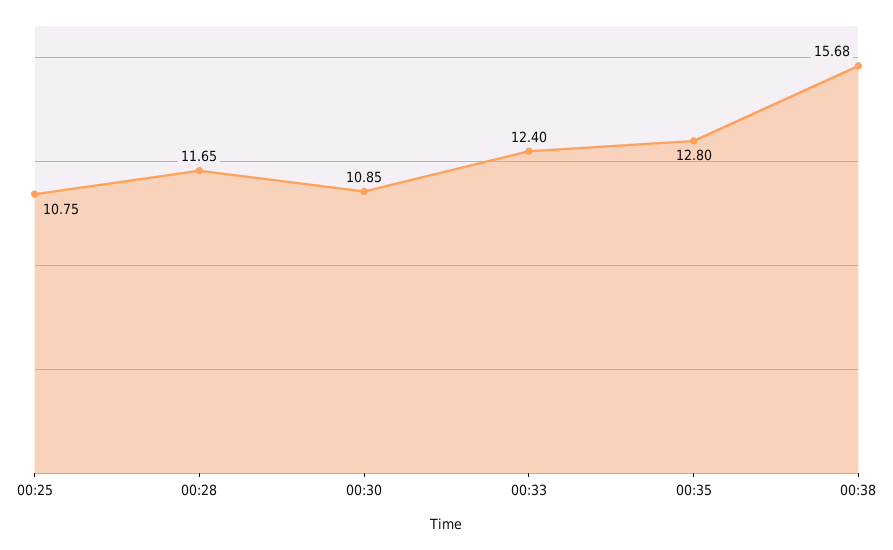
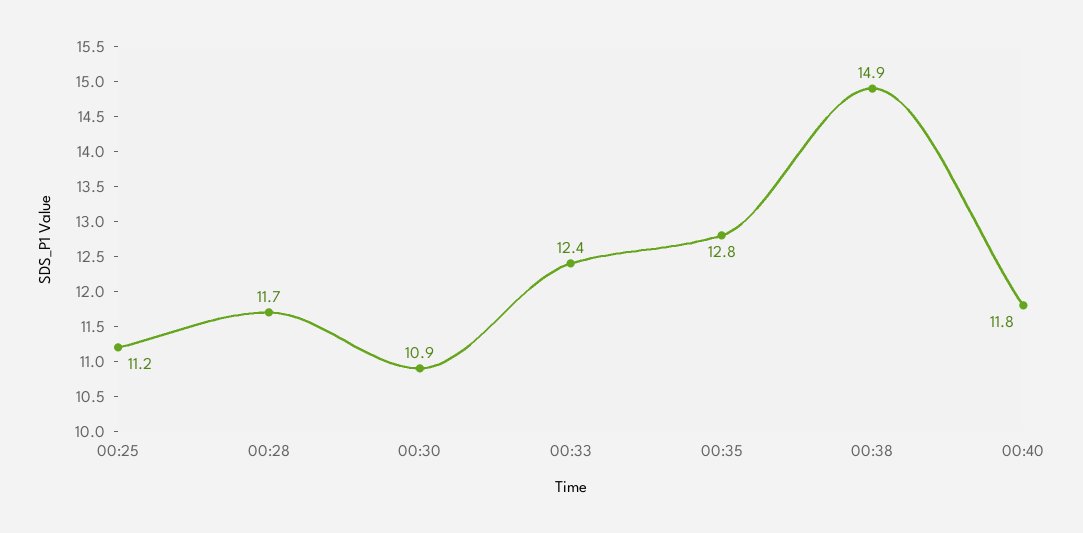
00:25: 10.75 -> 11.2
00:38: 15.68 -> 14.9
00:40: none -> 11.8

